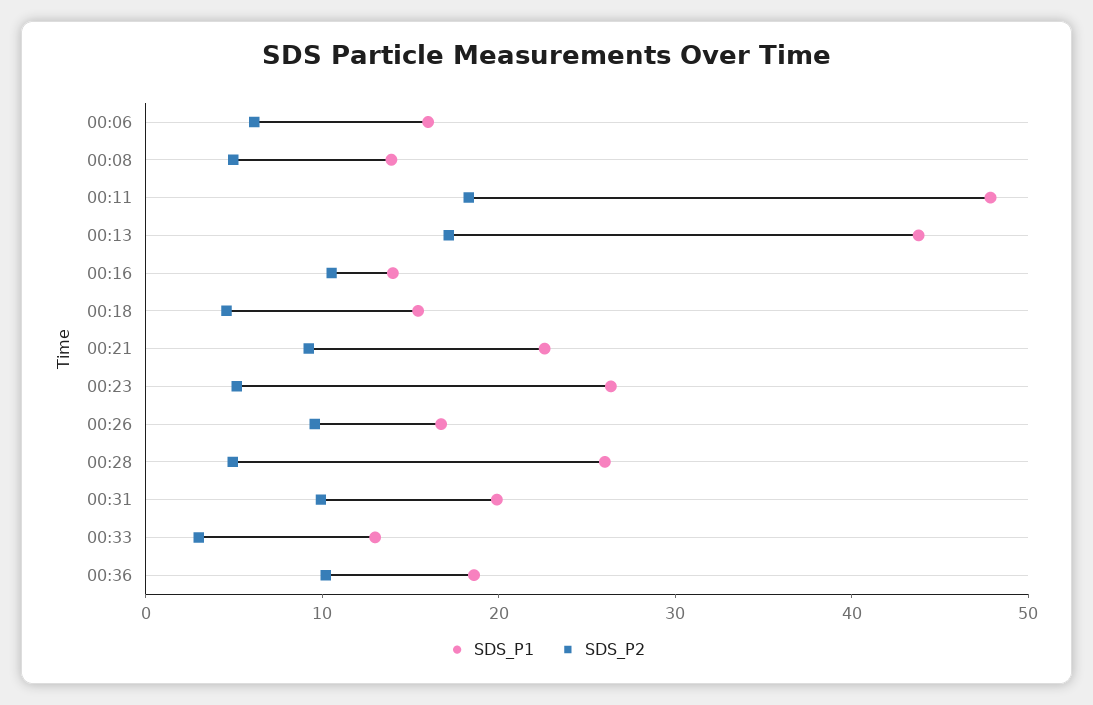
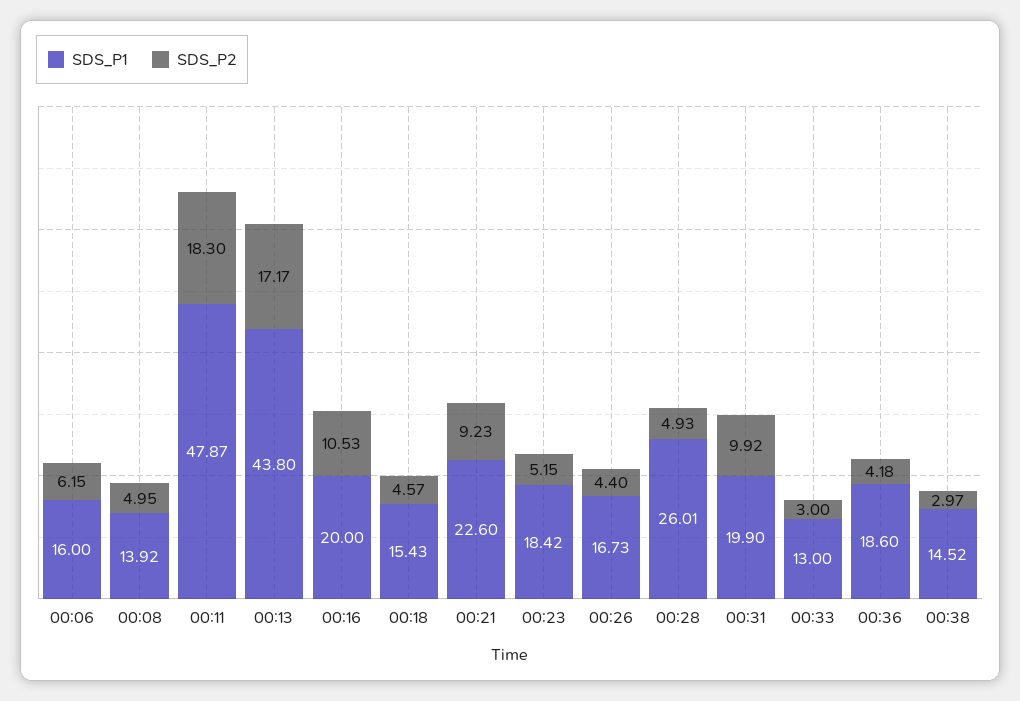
SDS_P1, 00:16: 14 -> 20
SDS_P1, 00:23: 26 -> 18.42
SDS_P2, 00:26: 10 -> 4.4
SDS_P2, 00:36: 10 -> 4.18
SDS_P1, 00:38: none -> 14.52
SDS_P2, 00:38: none -> 2.97

